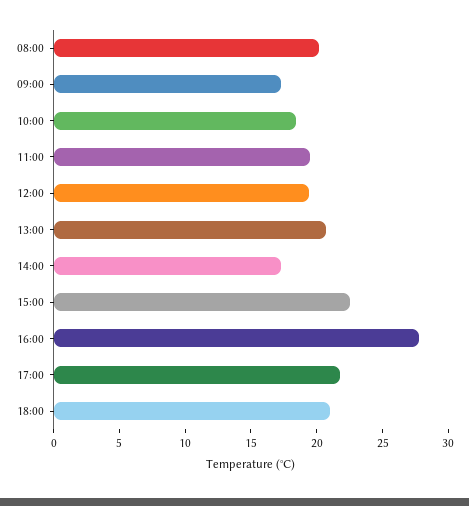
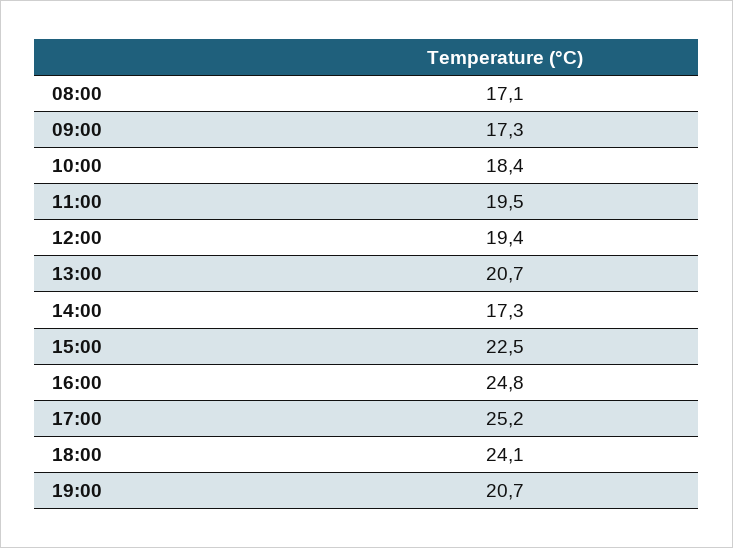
08:00: 20 -> 17.1
16:00: 28 -> 24.8
17:00: 22 -> 25.2
18:00: 21 -> 24.1
19:00: none -> 20.7

